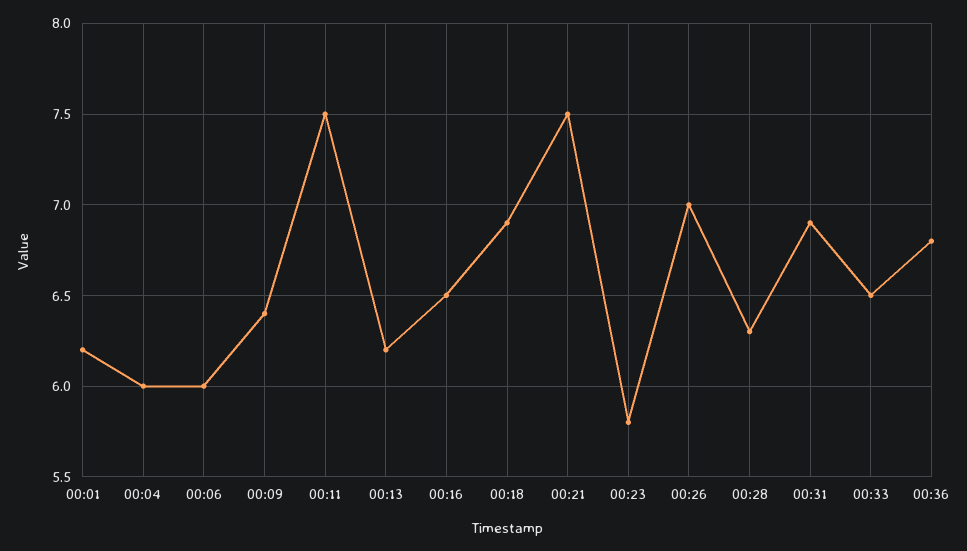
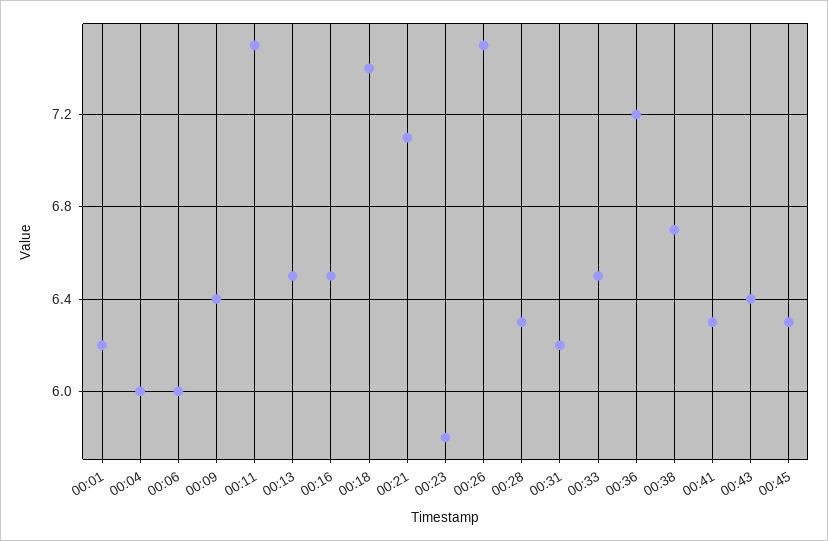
00:13: 6.2 -> 6.5
00:18: 6.9 -> 7.4
00:21: 7.5 -> 7.1
00:26: 7 -> 7.5
00:31: 6.9 -> 6.2
00:36: 6.8 -> 7.2
00:38: none -> 6.7
00:41: none -> 6.3
00:43: none -> 6.4
00:45: none -> 6.3

